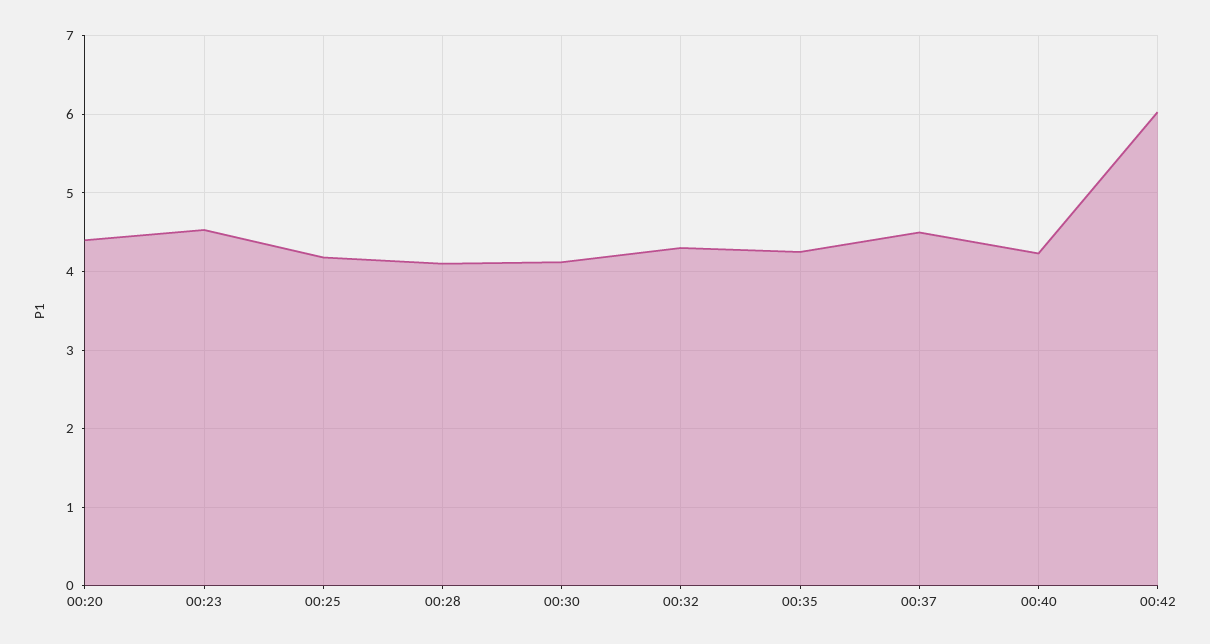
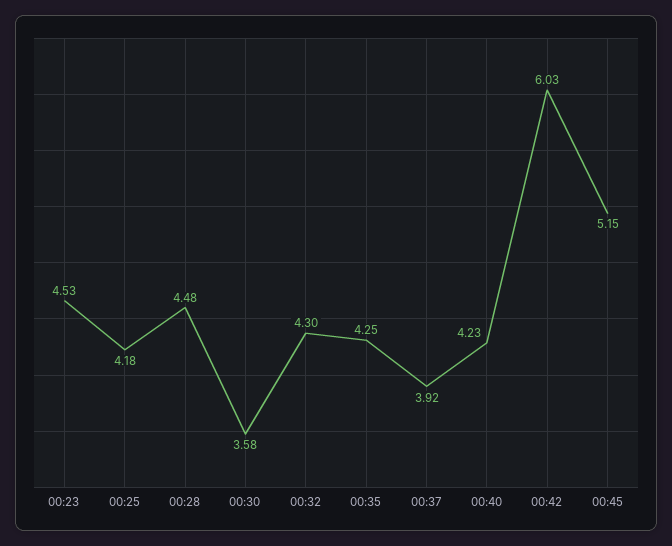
00:20: 4.4 -> none
00:28: 4.1 -> 4.48
00:30: 4.1 -> 3.58
00:37: 4.5 -> 3.92
00:45: none -> 5.15

